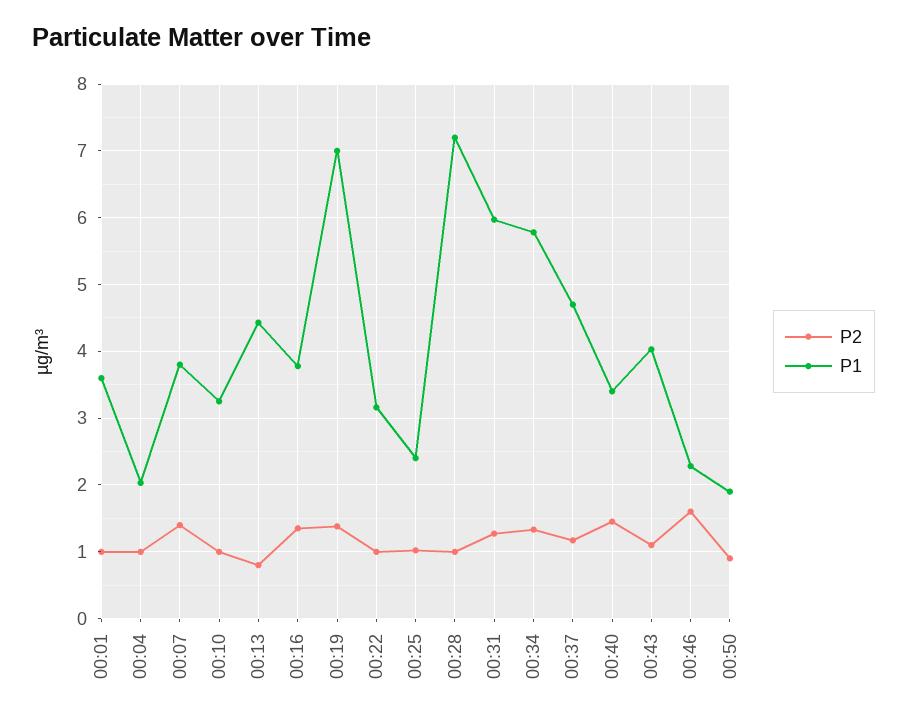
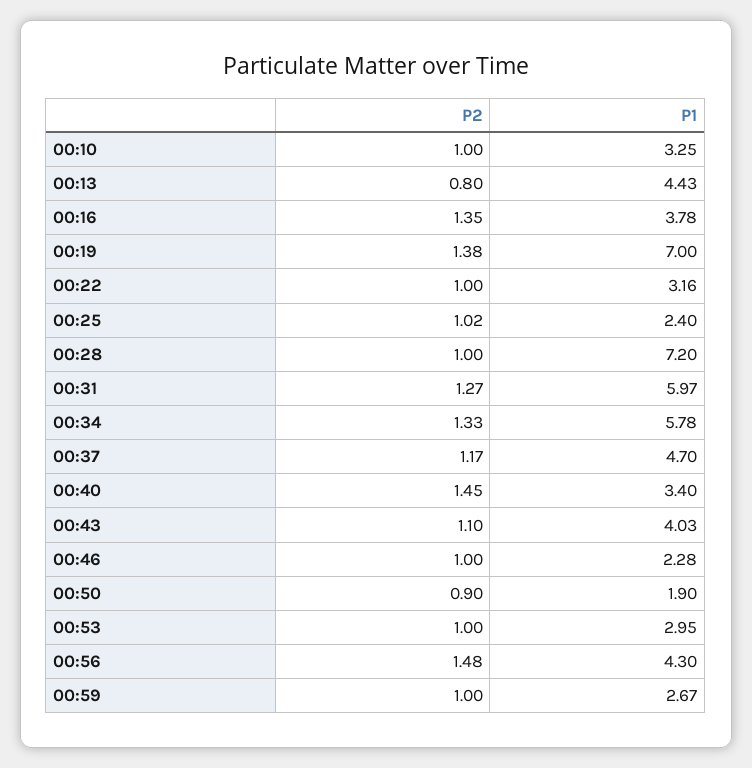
P2, 00:01: 1 -> none
P1, 00:01: 3.6 -> none
P2, 00:04: 1 -> none
P1, 00:04: 2 -> none
P2, 00:07: 1.4 -> none
P1, 00:07: 3.8 -> none
P2, 00:46: 1.6 -> 1
P2, 00:53: none -> 1
P1, 00:53: none -> 2.95
P2, 00:56: none -> 1.48
P1, 00:56: none -> 4.3
P2, 00:59: none -> 1
P1, 00:59: none -> 2.67

